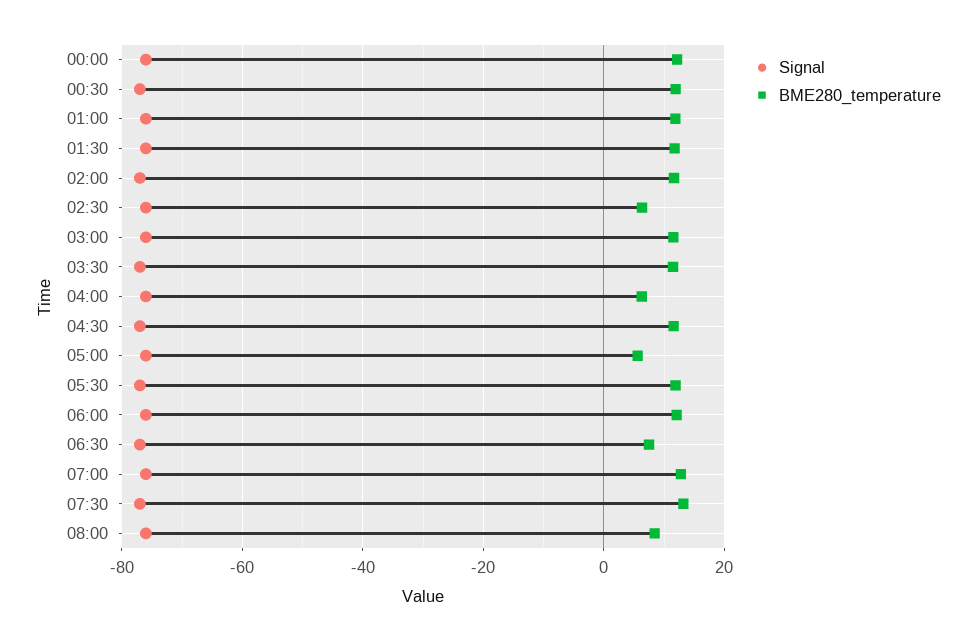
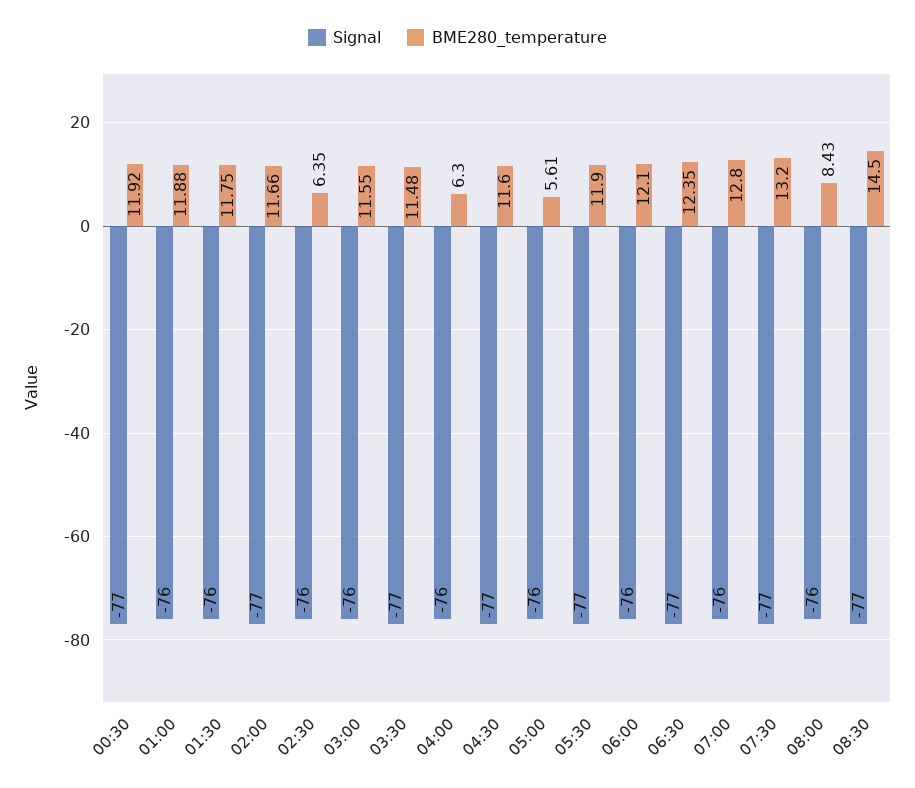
Signal, 00:00: -76 -> none
BME280_temperature, 00:00: 12 -> none
BME280_temperature, 06:30: 8 -> 12.35
Signal, 08:30: none -> -77
BME280_temperature, 08:30: none -> 14.5

